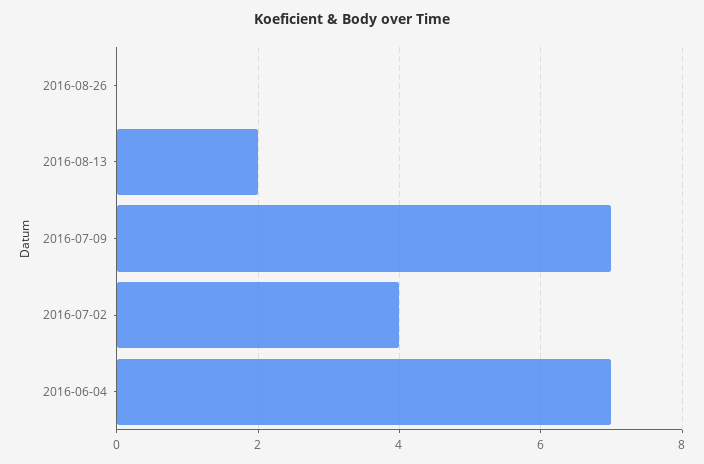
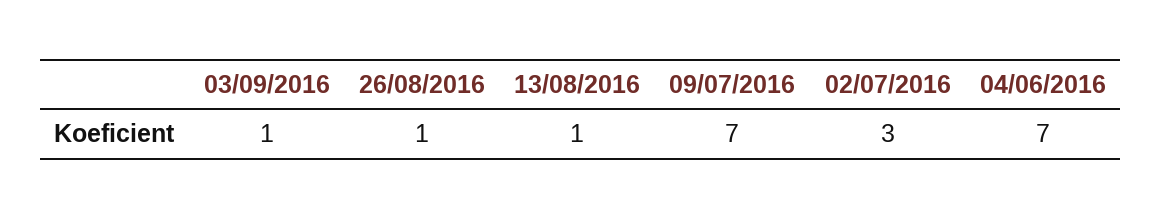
2016-08-26: 0 -> 1
2016-08-13: 2 -> 1
2016-07-02: 4 -> 3
03/09/2016: none -> 1

